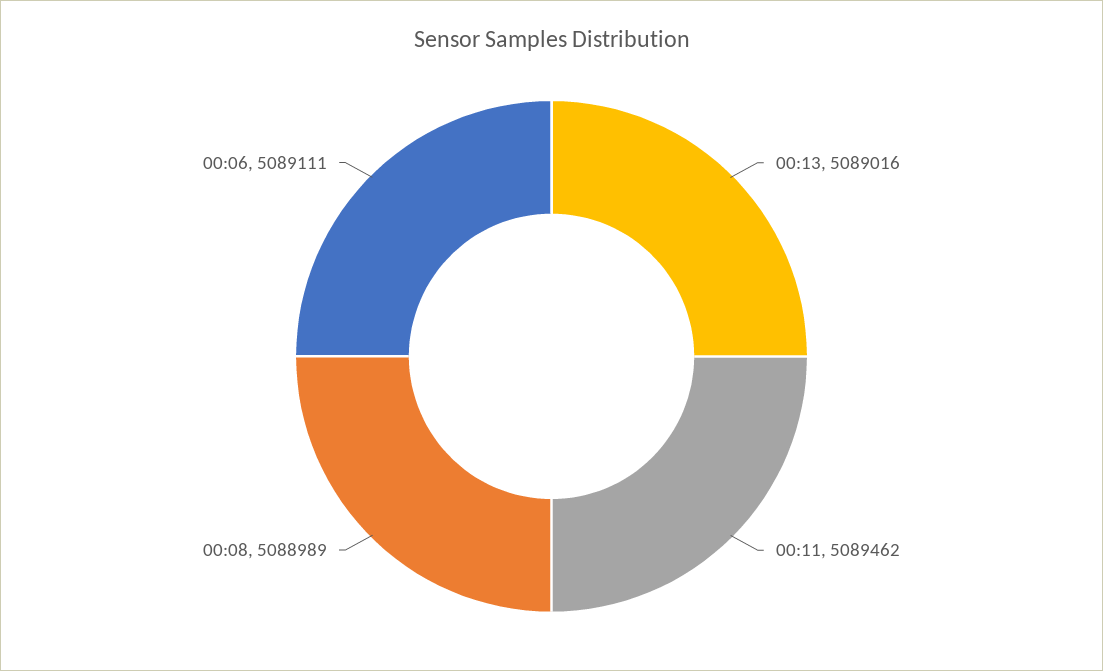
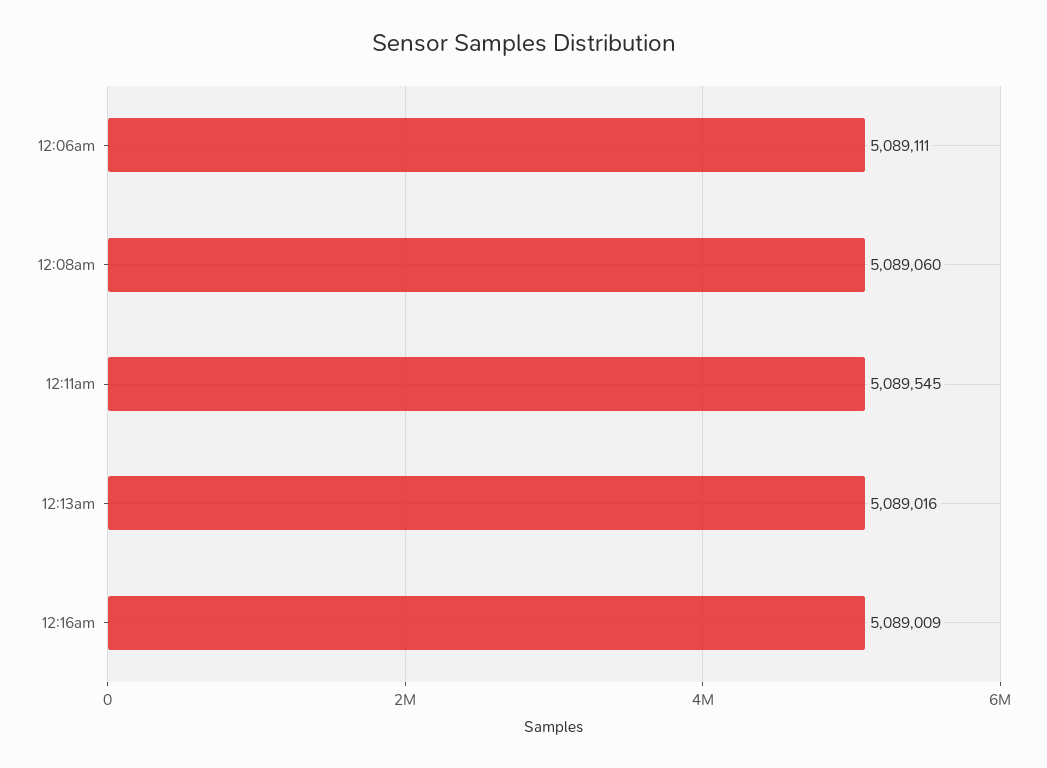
00:11: 5089462 -> 5089545
00:08: 5088989 -> 5089060
12:16am: none -> 5089009

